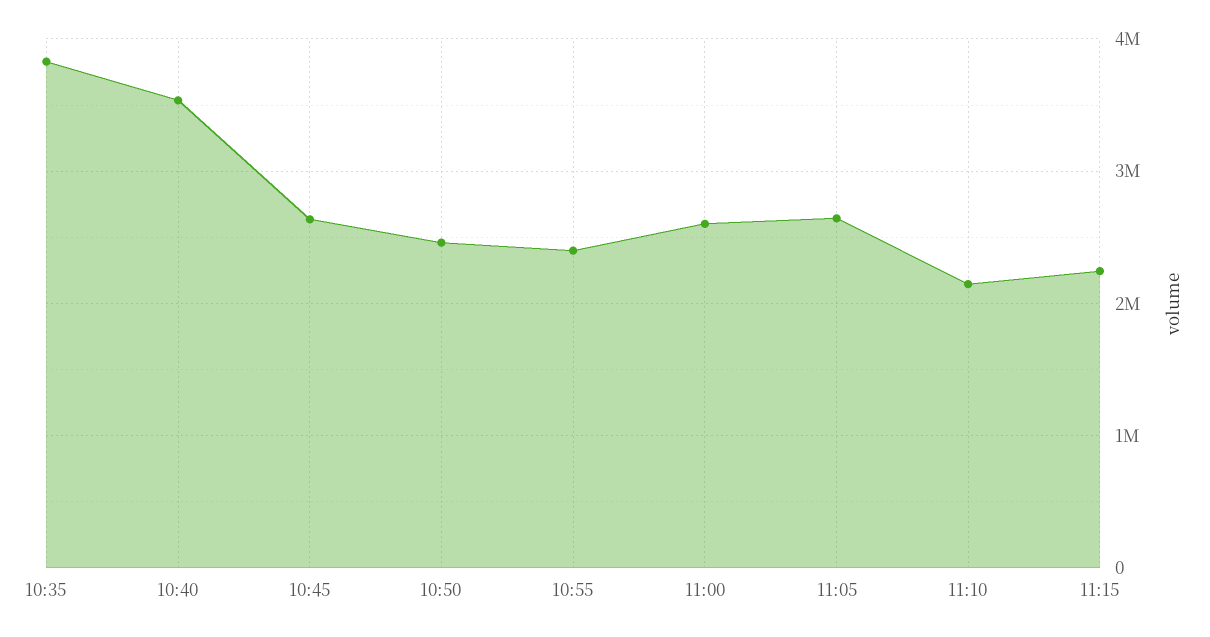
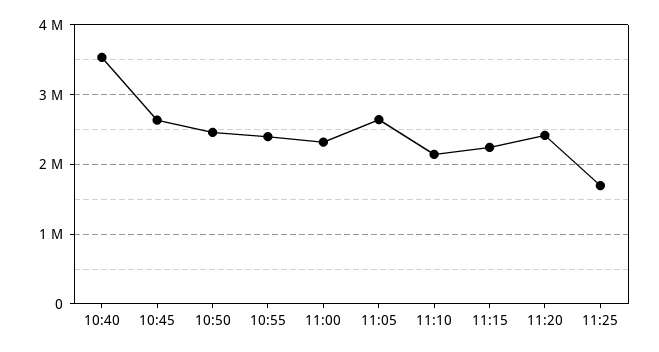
10:35: 3800000 -> none
11:00: 2600000 -> 2300000
11:20: none -> 2400000
11:25: none -> 1700000

